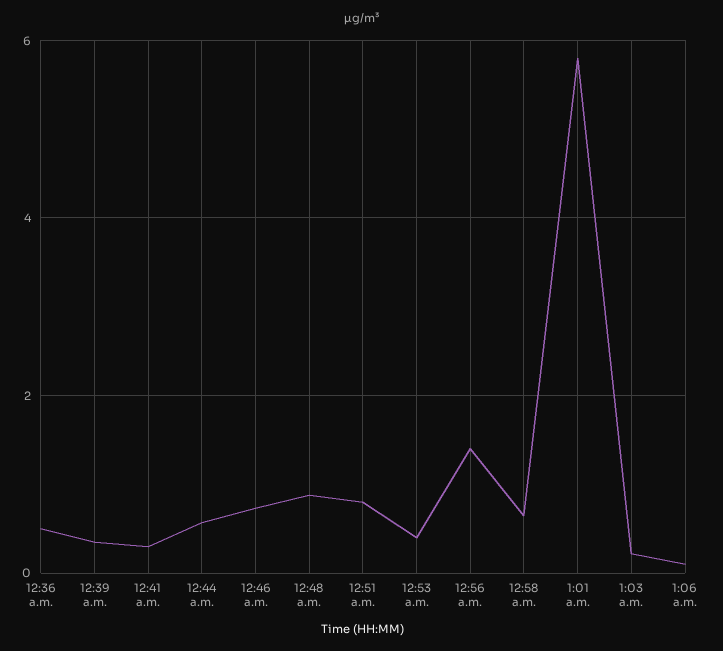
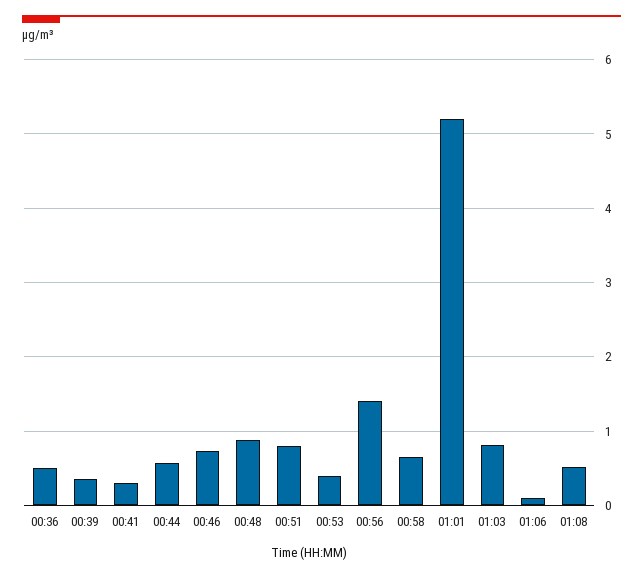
1:01 a.m.: 5.8 -> 5.2
1:03 a.m.: 0.2 -> 0.8
01:08: none -> 0.5

